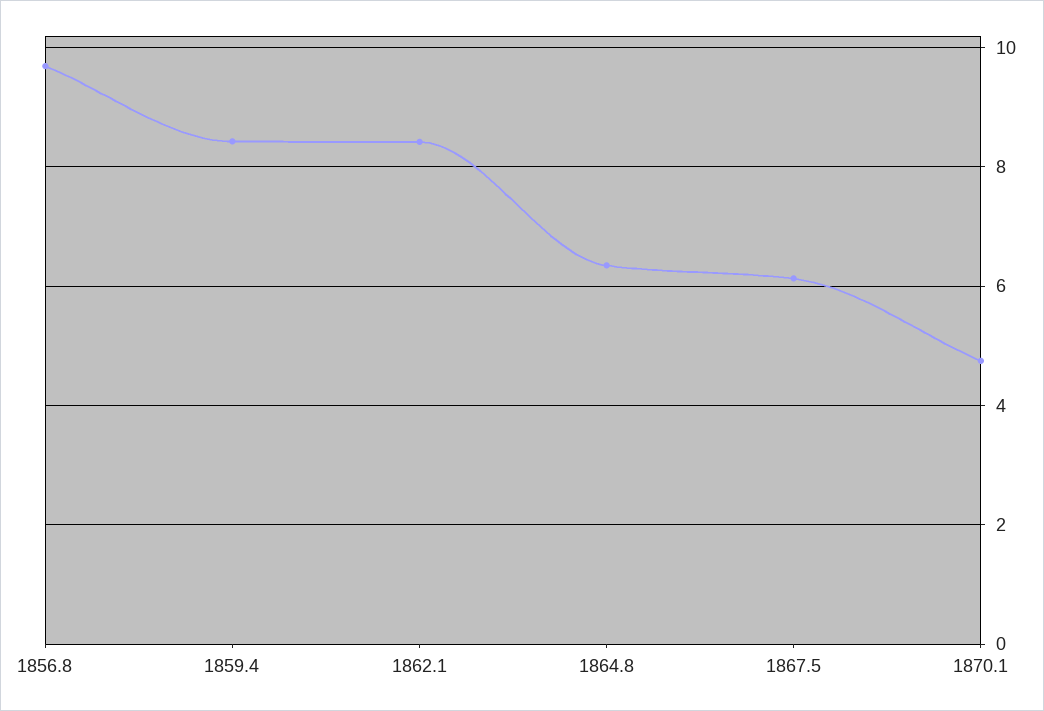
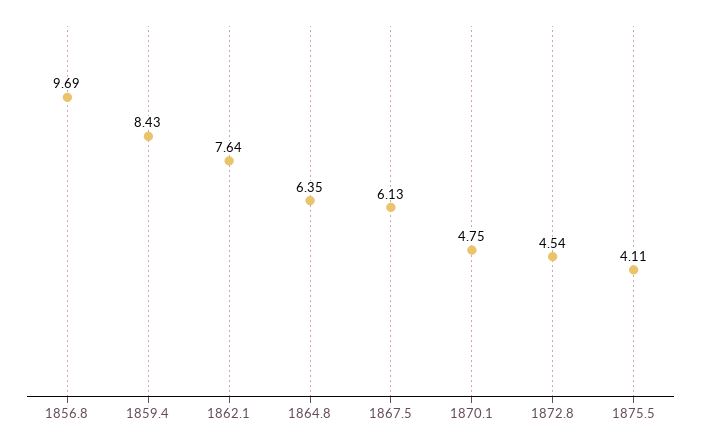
1862.1: 8.4 -> 7.64
1872.8: none -> 4.54
1875.5: none -> 4.11

